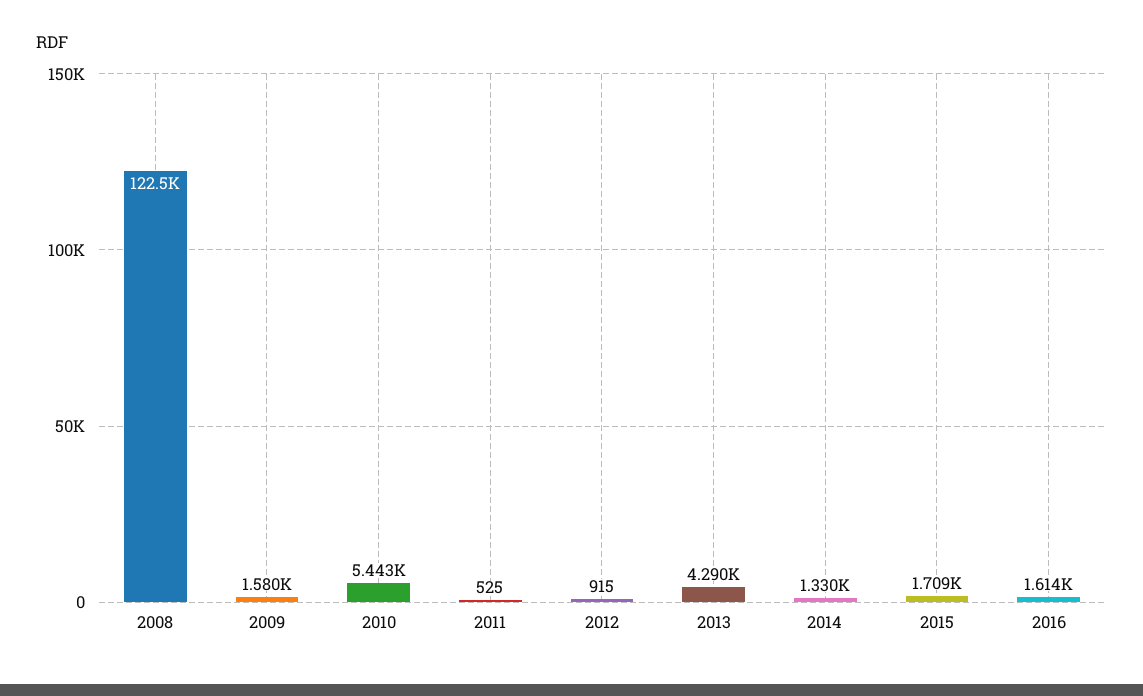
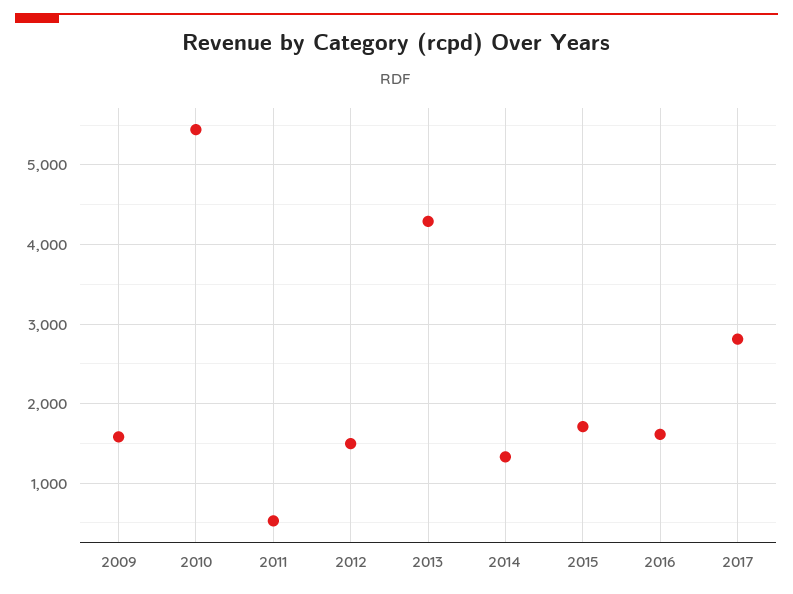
2008: 122500 -> none
2012: 915 -> 1500
2017: none -> 2800

